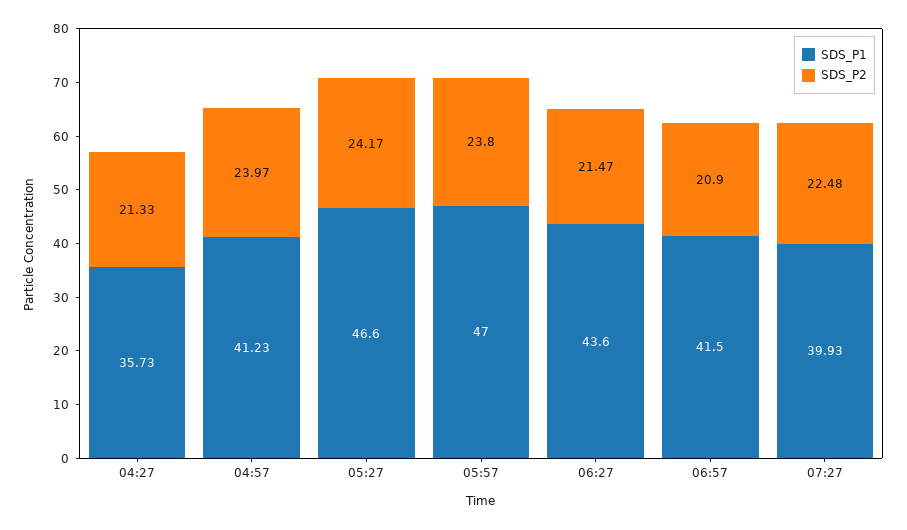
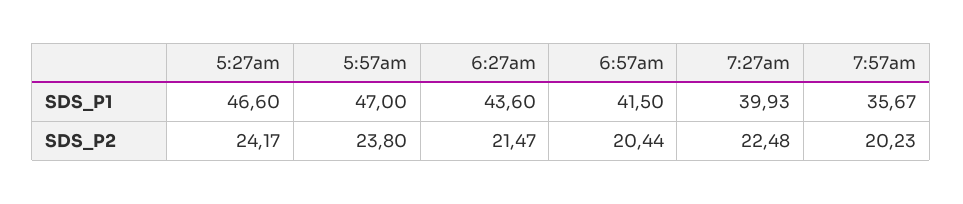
SDS_P1, 04:27: 35.73 -> none
SDS_P2, 04:27: 21.33 -> none
SDS_P1, 04:57: 41.23 -> none
SDS_P2, 04:57: 23.97 -> none
SDS_P2, 06:57: 20.9 -> 20.44
SDS_P1, 7:57am: none -> 35.67
SDS_P2, 7:57am: none -> 20.23

